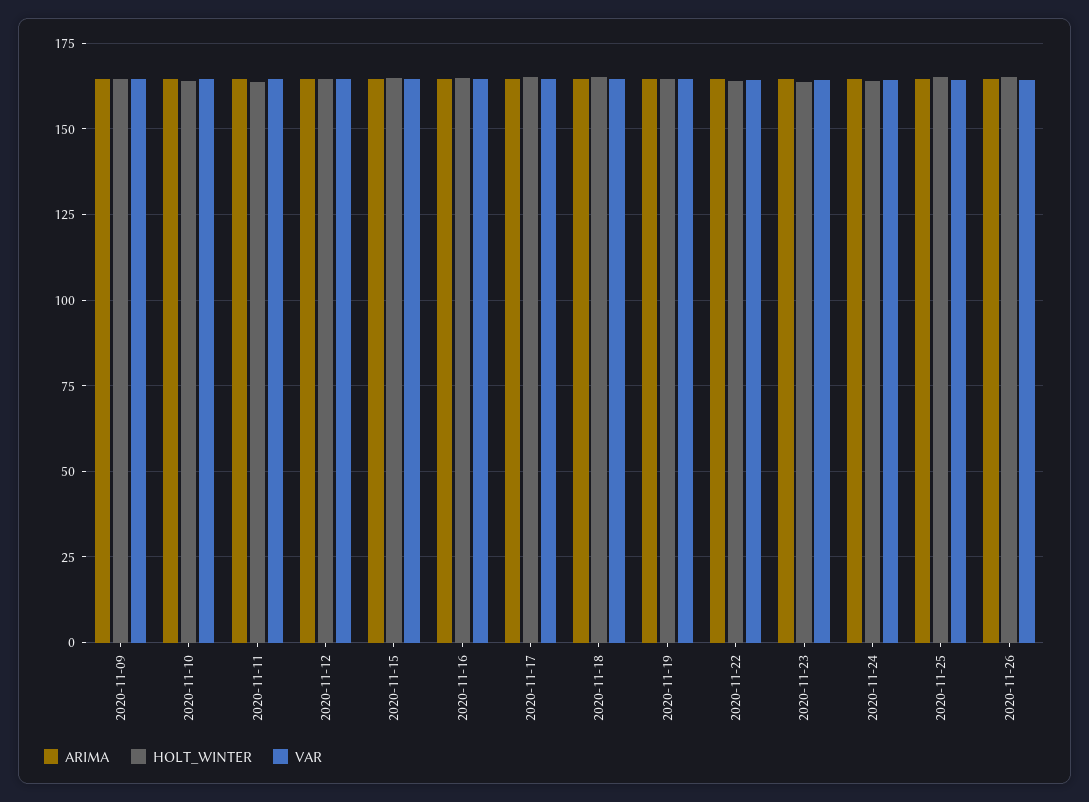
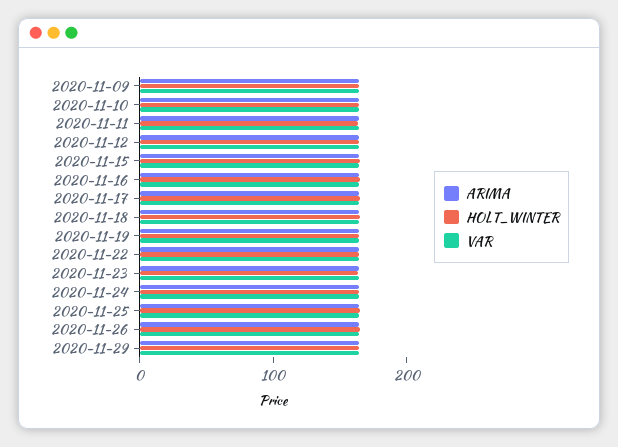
ARIMA, 2020-11-29: none -> 160
HOLT_WINTER, 2020-11-29: none -> 160
VAR, 2020-11-29: none -> 160

